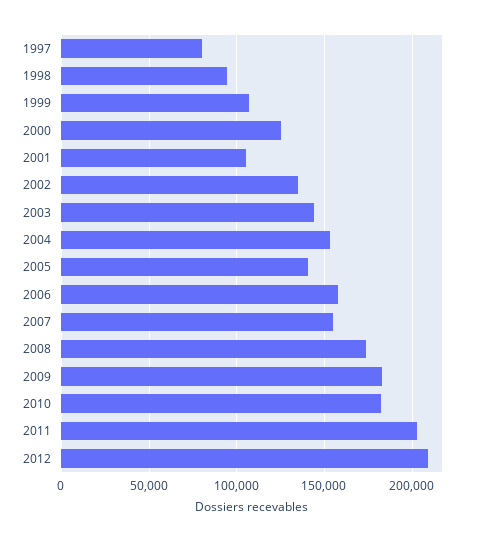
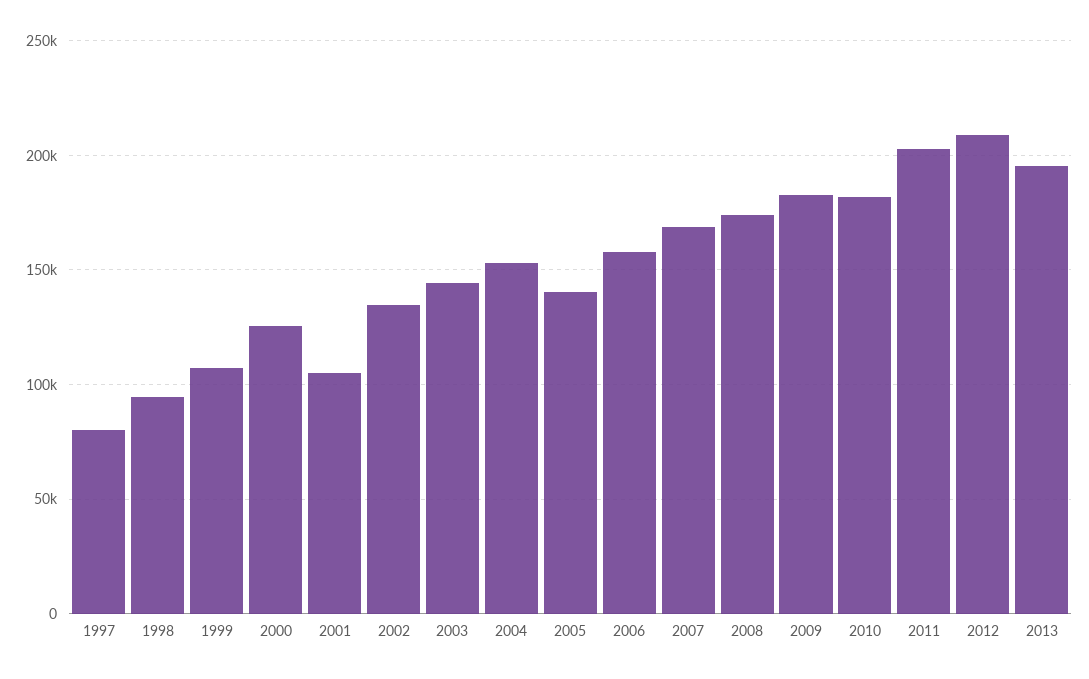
2007: 155000 -> 170000
2013: none -> 195000

